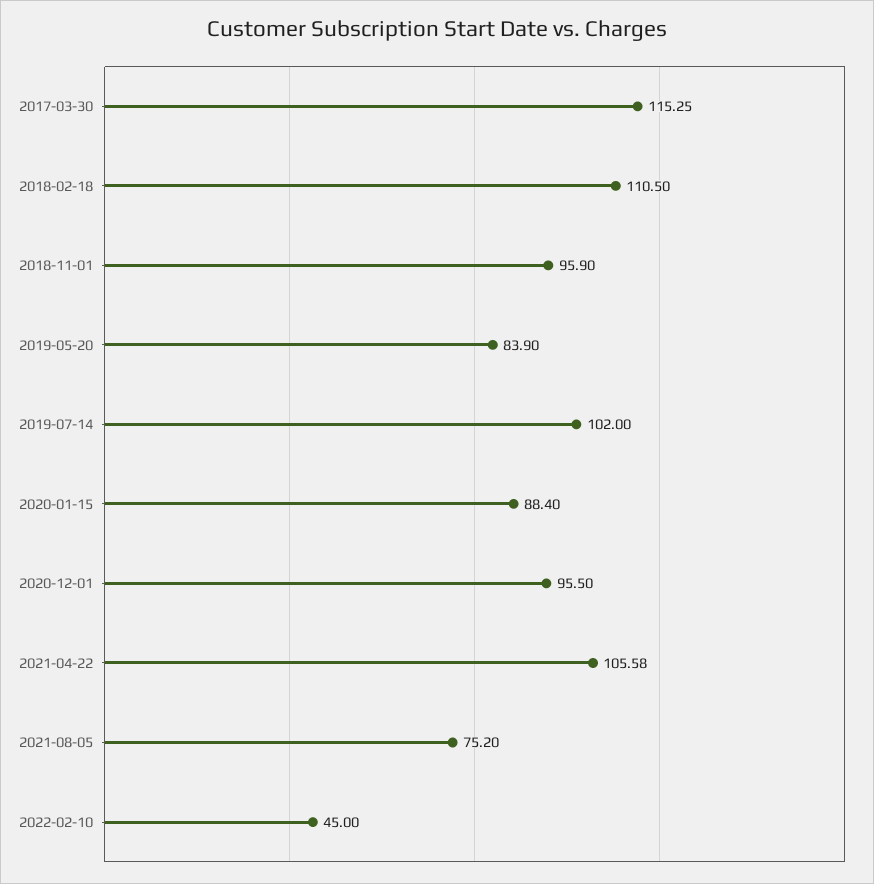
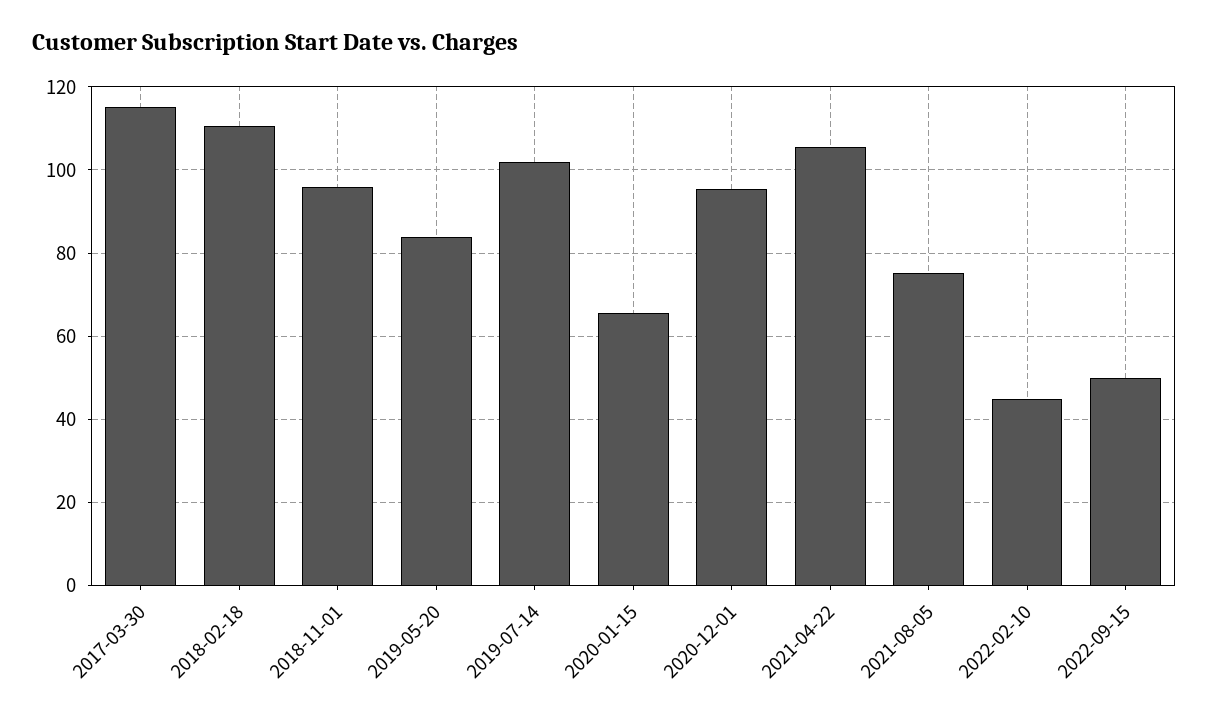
2020-01-15: 88.4 -> 66
2022-09-15: none -> 50

